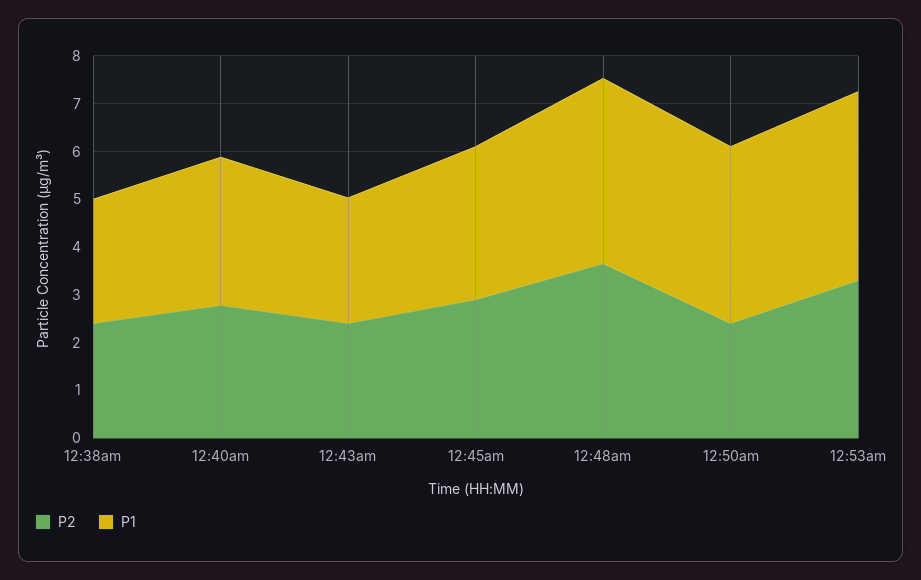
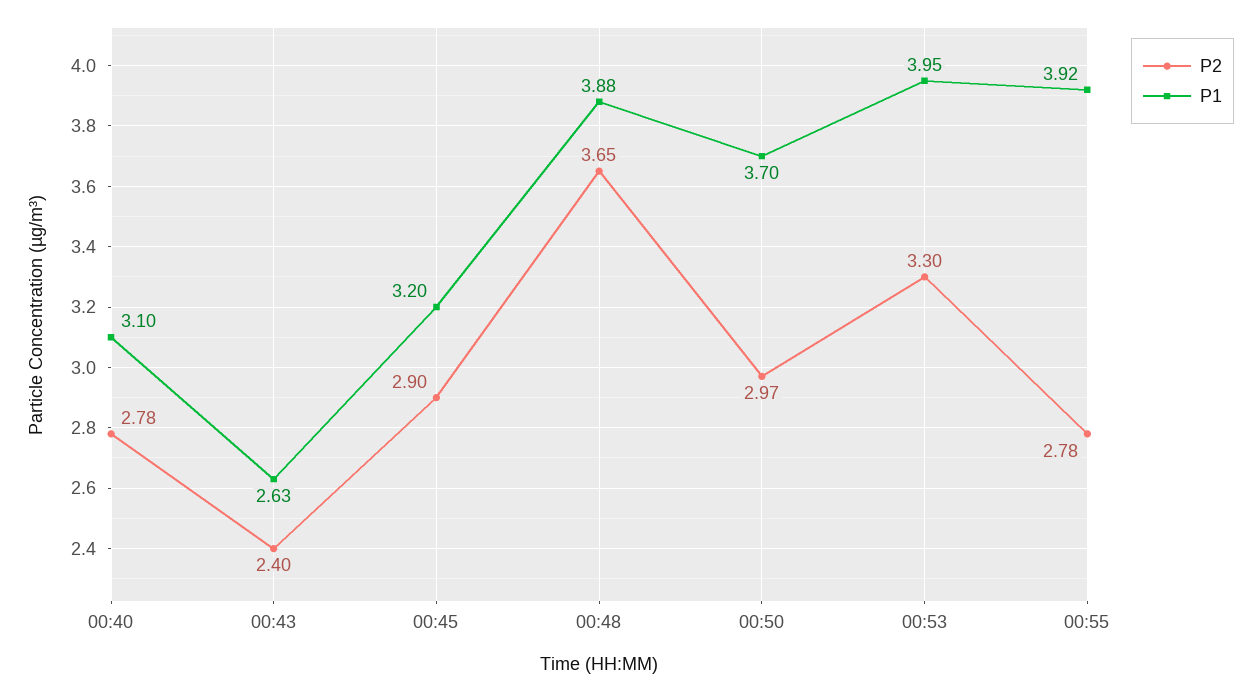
P2, 12:38am: 2.4 -> none
P1, 12:38am: 2.6 -> none
P2, 12:50am: 2.4 -> 2.97
P2, 00:55: none -> 2.78
P1, 00:55: none -> 3.92

